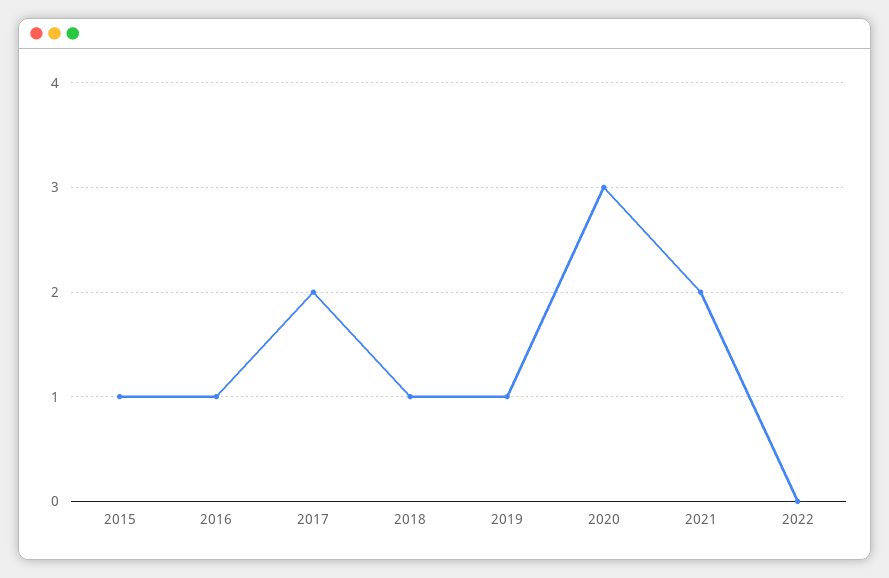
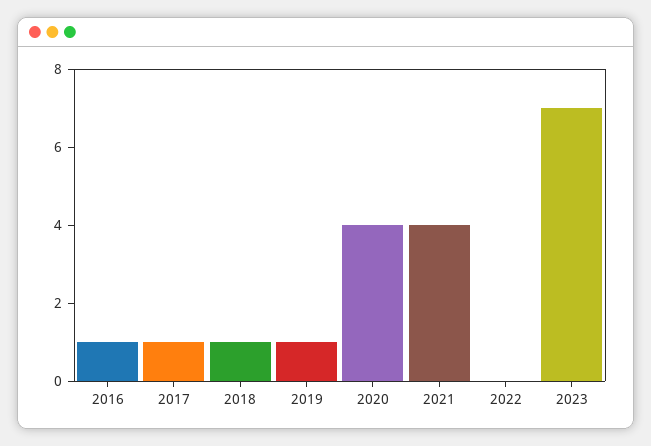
2015: 1 -> none
2017: 2 -> 1
2020: 3 -> 4
2021: 2 -> 4
2023: none -> 7

